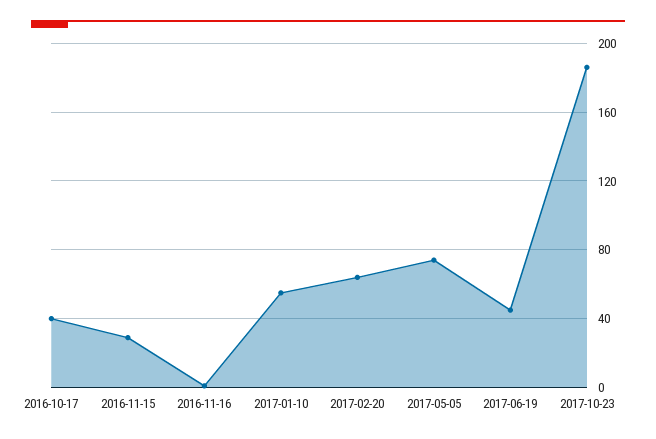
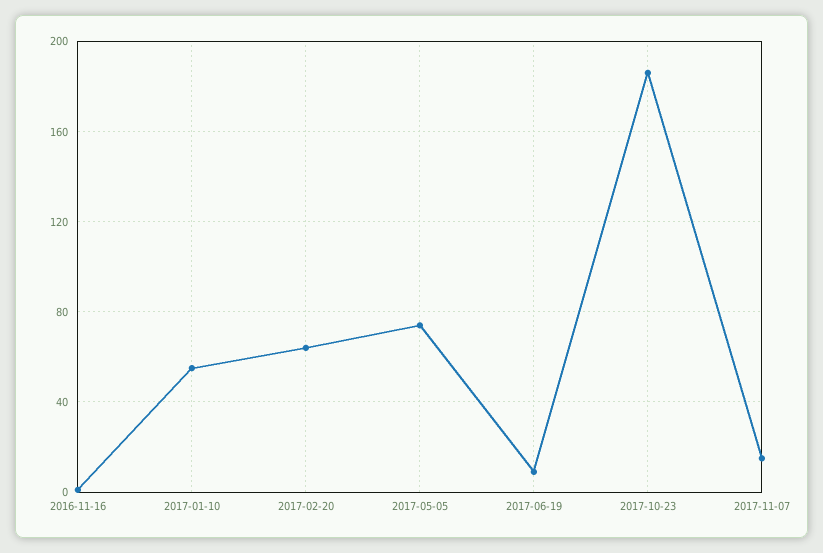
2016-10-17: 40 -> none
2016-11-15: 30 -> none
2017-06-19: 45 -> 10
2017-11-07: none -> 15

